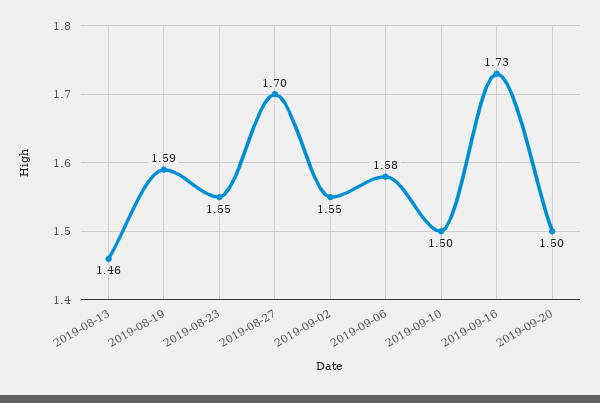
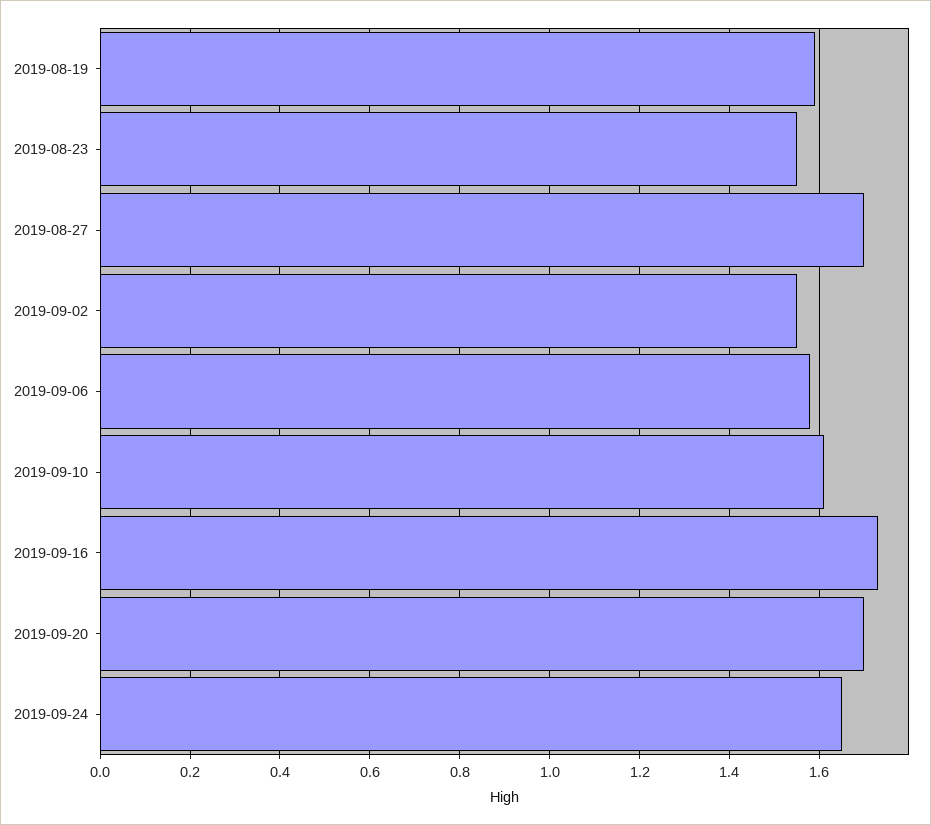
2019-08-13: 1.46 -> none
2019-09-10: 1.5 -> 1.6
2019-09-20: 1.5 -> 1.7
2019-09-24: none -> 1.65

